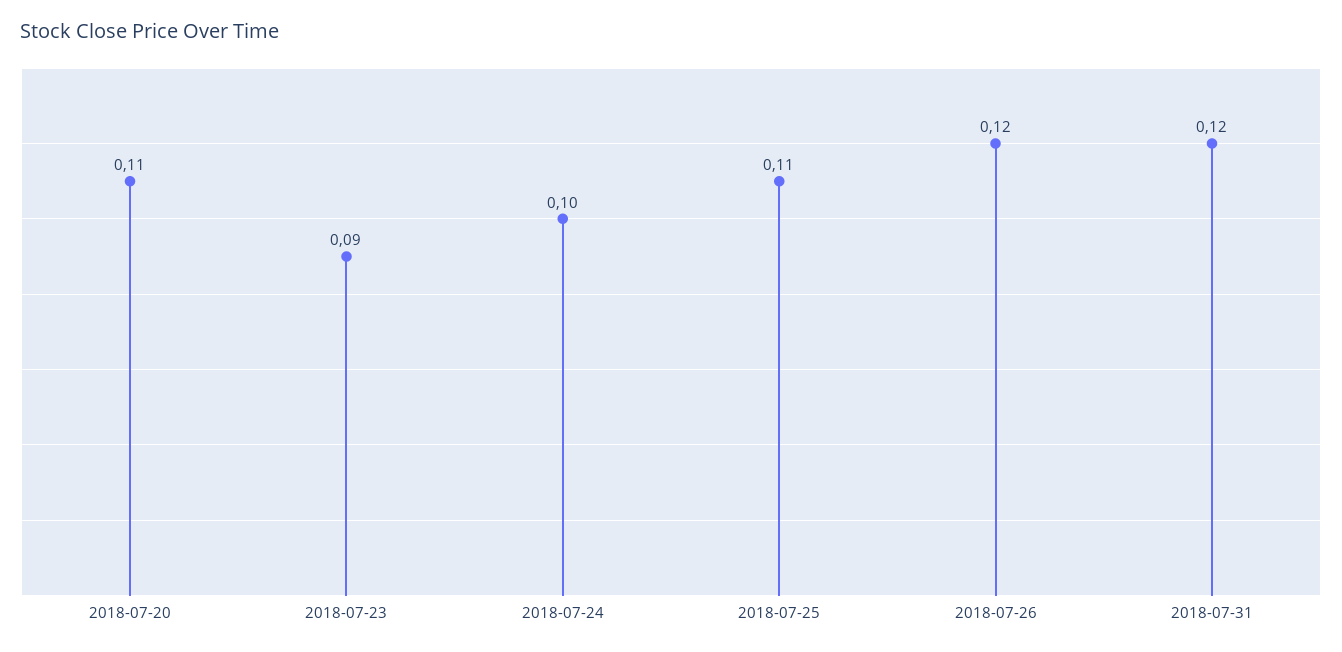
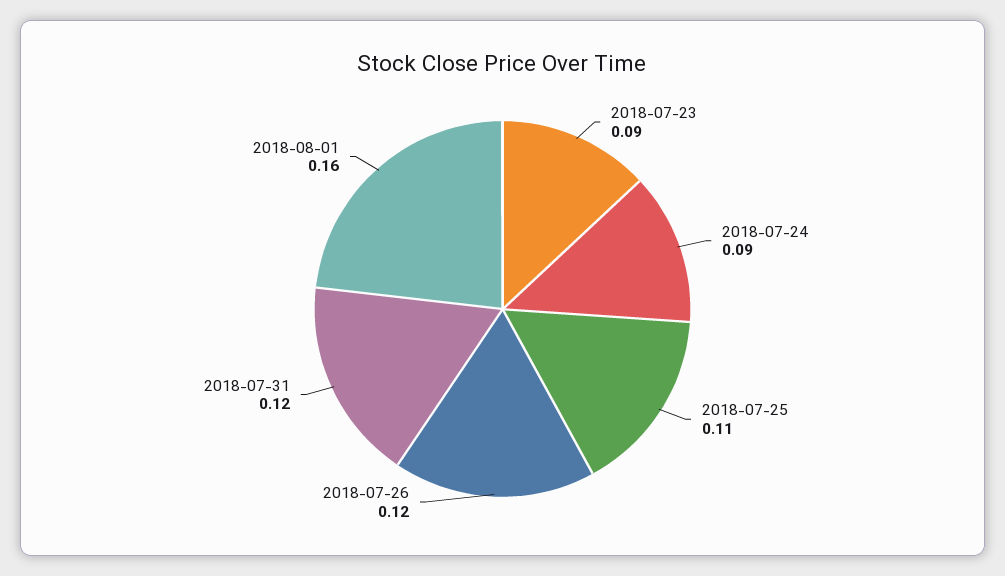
2018-07-20: 0.11 -> none
2018-07-24: 0.1 -> 0.09
2018-08-01: none -> 0.16

